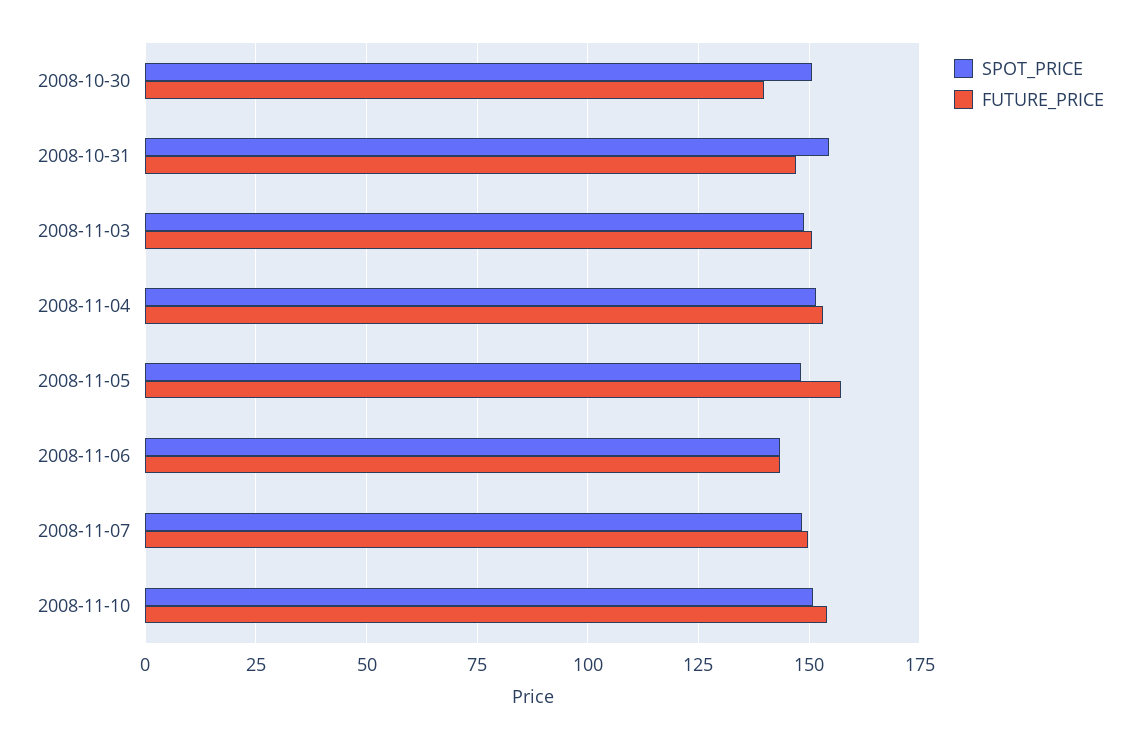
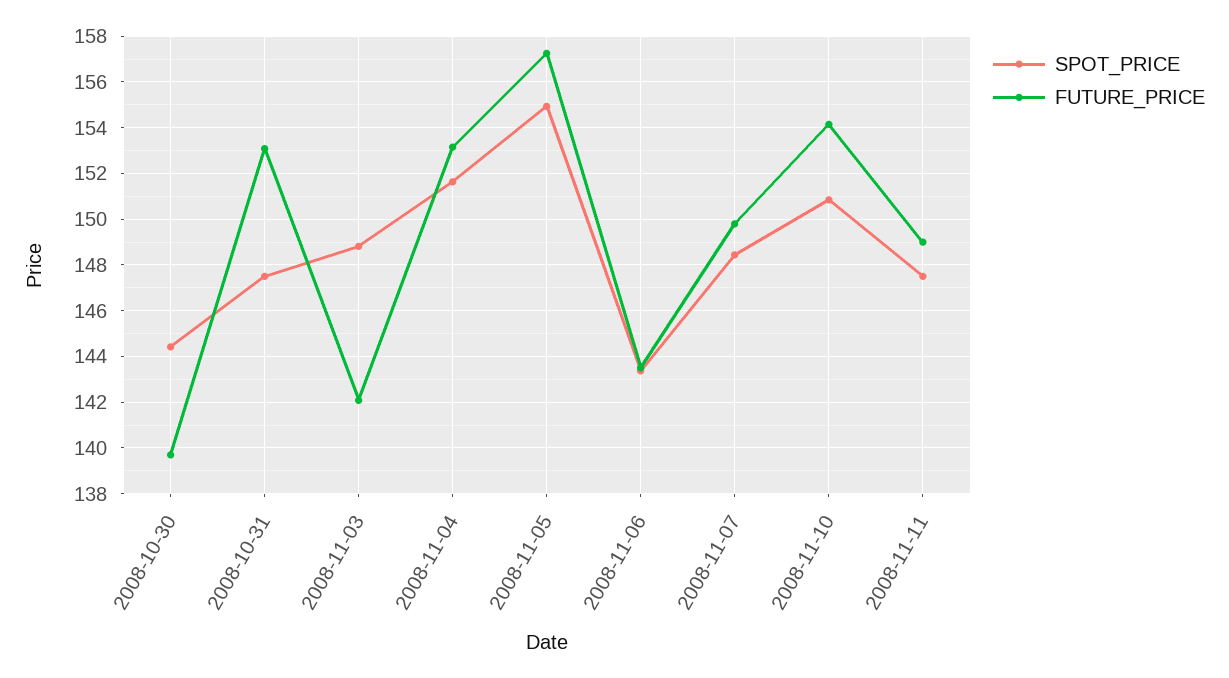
SPOT_PRICE, 2008-10-30: 150 -> 144.5
SPOT_PRICE, 2008-10-31: 155 -> 147.5
FUTURE_PRICE, 2008-10-31: 147.5 -> 153
FUTURE_PRICE, 2008-11-03: 150 -> 142
SPOT_PRICE, 2008-11-05: 147.5 -> 155
SPOT_PRICE, 2008-11-11: none -> 147.5
FUTURE_PRICE, 2008-11-11: none -> 149

